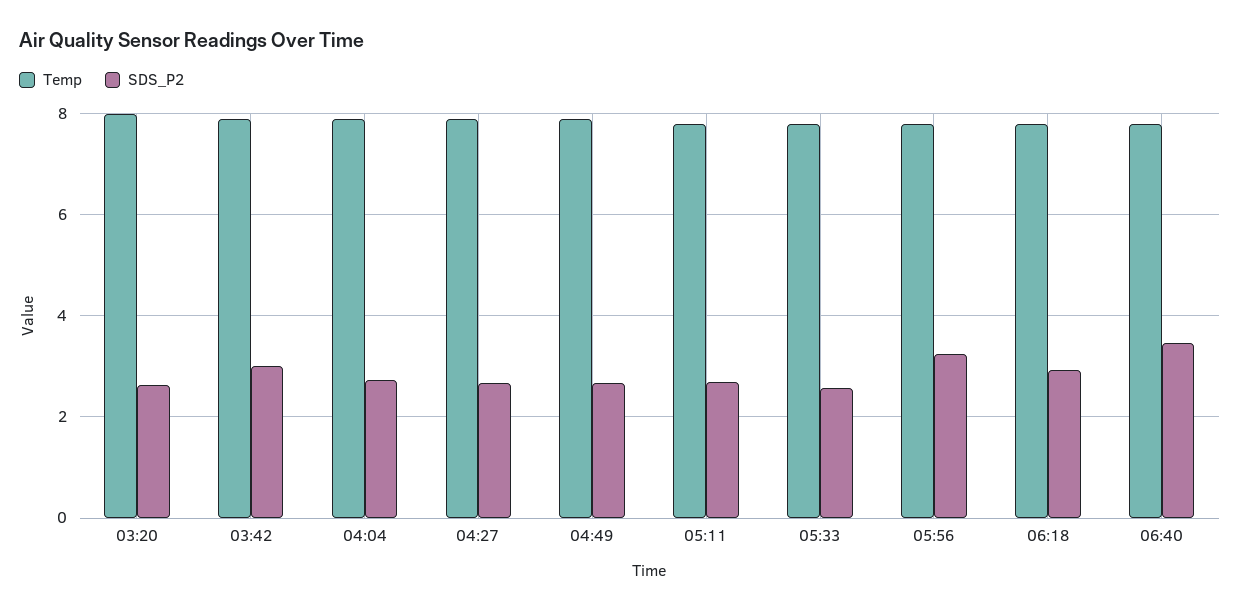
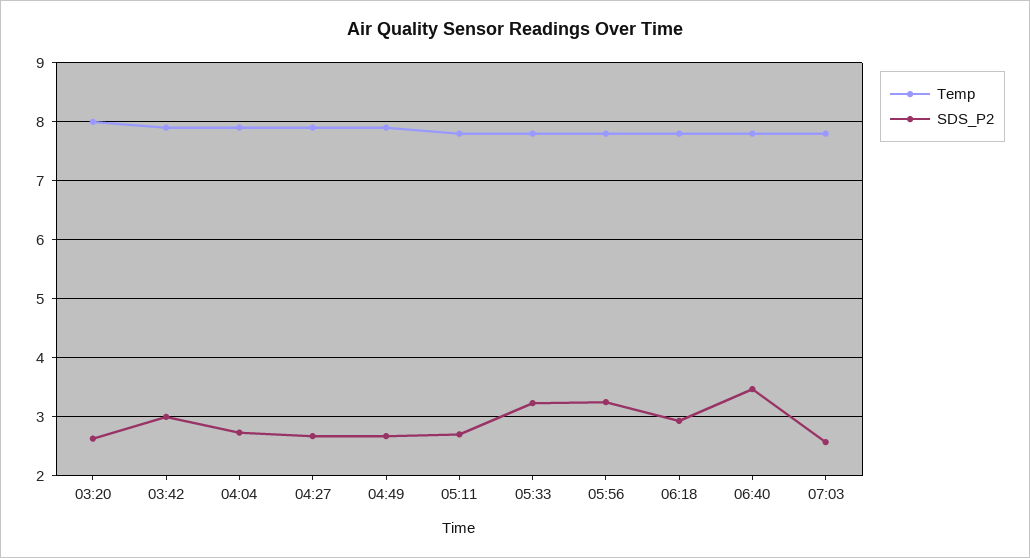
SDS_P2, 05:33: 2.6 -> 3.2
Temp, 07:03: none -> 7.8
SDS_P2, 07:03: none -> 2.6

